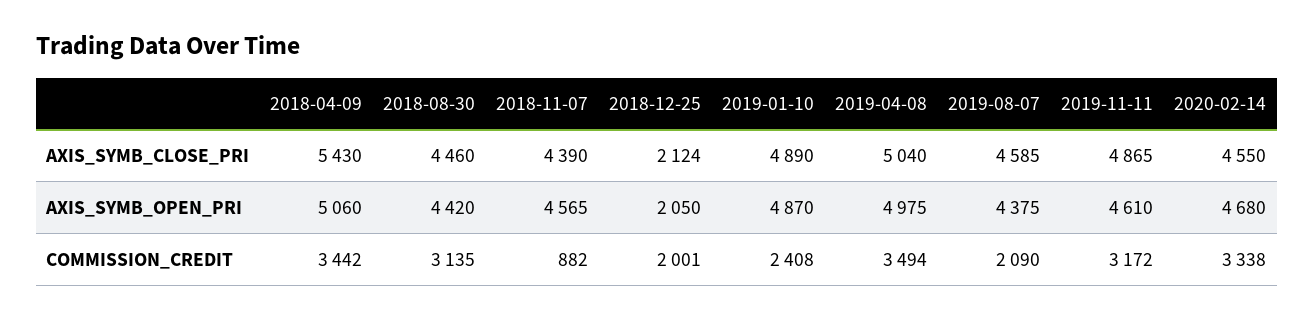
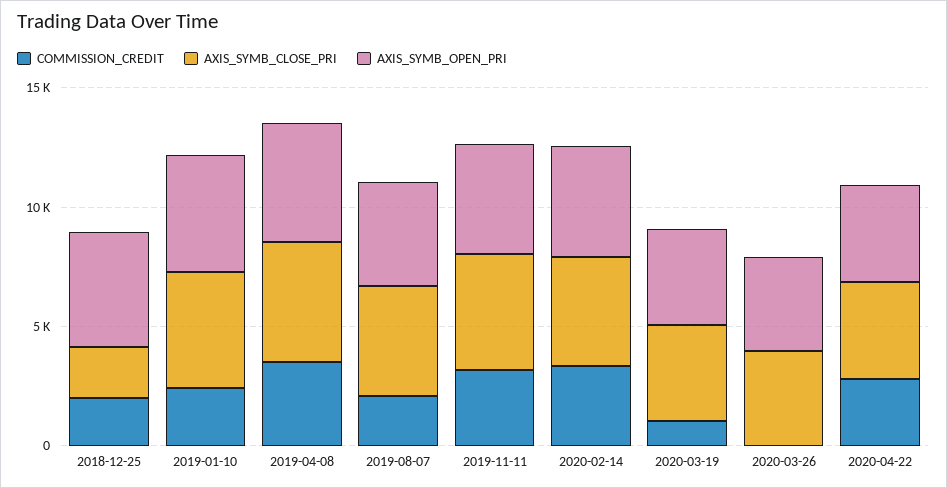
AXIS_SYMB_CLOSE_PRI, 2018-04-09: 5430 -> none
AXIS_SYMB_CLOSE_PRI, 2018-08-30: 4460 -> none
AXIS_SYMB_CLOSE_PRI, 2018-11-07: 4390 -> none
AXIS_SYMB_OPEN_PRI, 2018-04-09: 5060 -> none
AXIS_SYMB_OPEN_PRI, 2018-08-30: 4420 -> none
AXIS_SYMB_OPEN_PRI, 2018-11-07: 4565 -> none
AXIS_SYMB_OPEN_PRI, 2018-12-25: 2050 -> 5000
COMMISSION_CREDIT, 2018-04-09: 3442 -> none
COMMISSION_CREDIT, 2018-08-30: 3135 -> none
COMMISSION_CREDIT, 2018-11-07: 882 -> none
COMMISSION_CREDIT, 2020-03-19: none -> 1000
AXIS_SYMB_CLOSE_PRI, 2020-03-19: none -> 4000
AXIS_SYMB_OPEN_PRI, 2020-03-19: none -> 4000
COMMISSION_CREDIT, 2020-03-26: none -> 0
AXIS_SYMB_CLOSE_PRI, 2020-03-26: none -> 4000
AXIS_SYMB_OPEN_PRI, 2020-03-26: none -> 4000
COMMISSION_CREDIT, 2020-04-22: none -> 3000
AXIS_SYMB_CLOSE_PRI, 2020-04-22: none -> 4000
AXIS_SYMB_OPEN_PRI, 2020-04-22: none -> 4000

